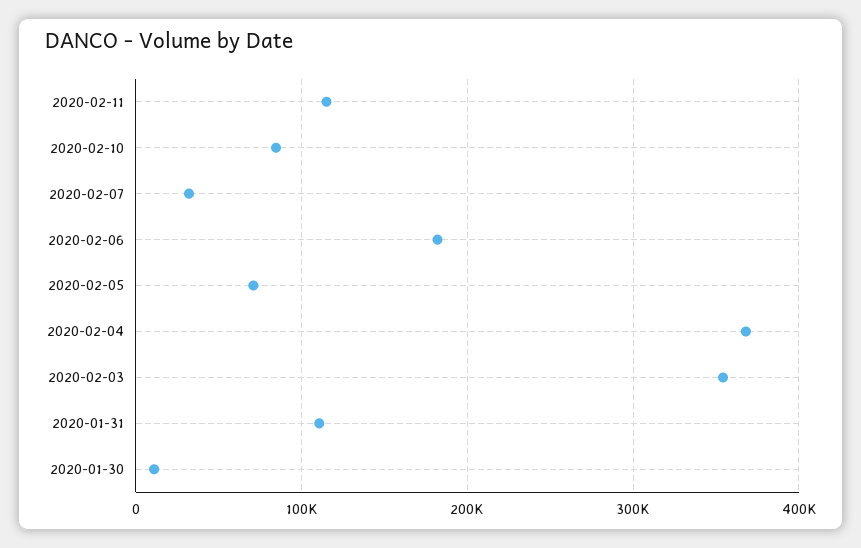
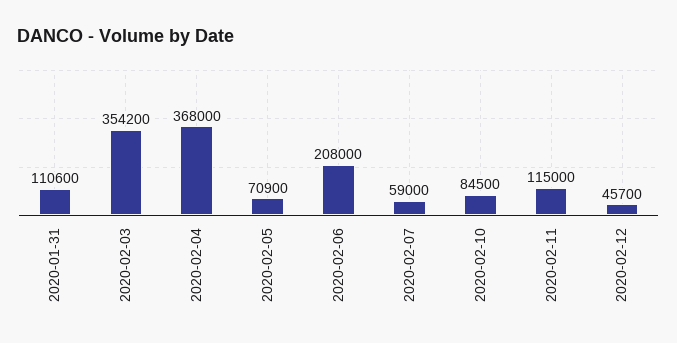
2020-02-07: 30000 -> 59000
2020-02-06: 180000 -> 208000
2020-01-30: 10000 -> none
2020-02-12: none -> 45700

